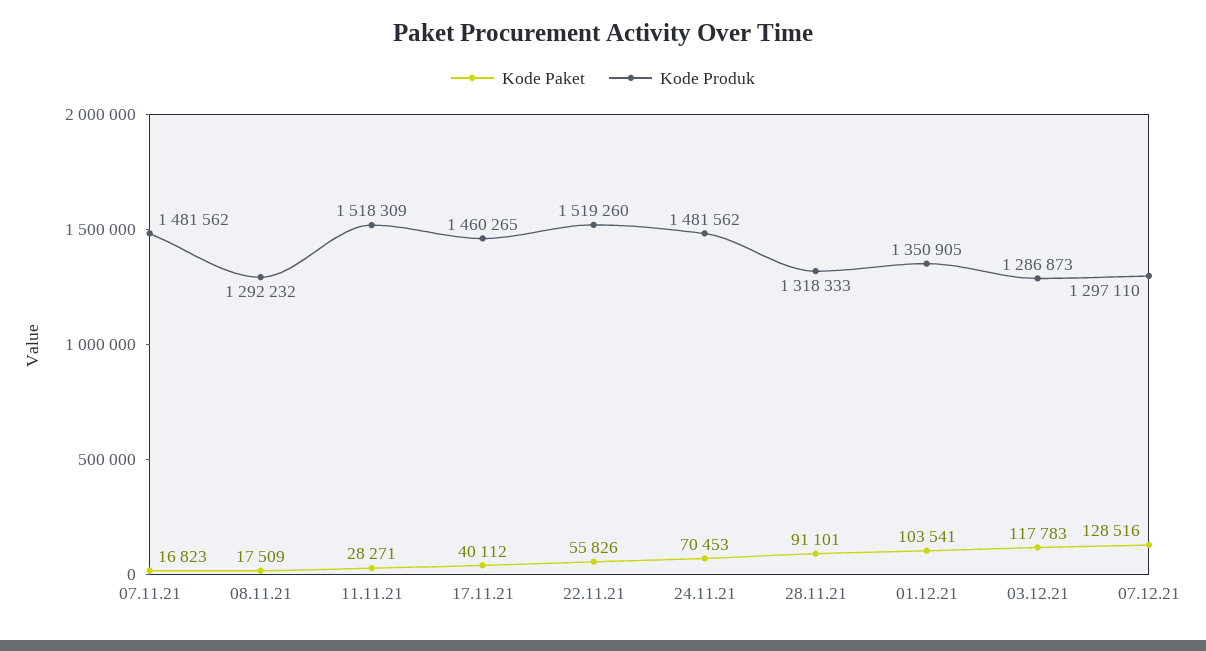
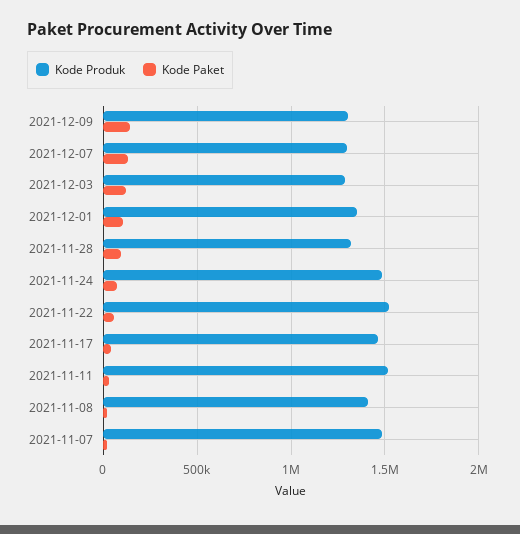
Kode Produk, 08.11.21: 1292232 -> 1400000
Kode Produk, 2021-12-09: none -> 1300000
Kode Paket, 2021-12-09: none -> 150000

